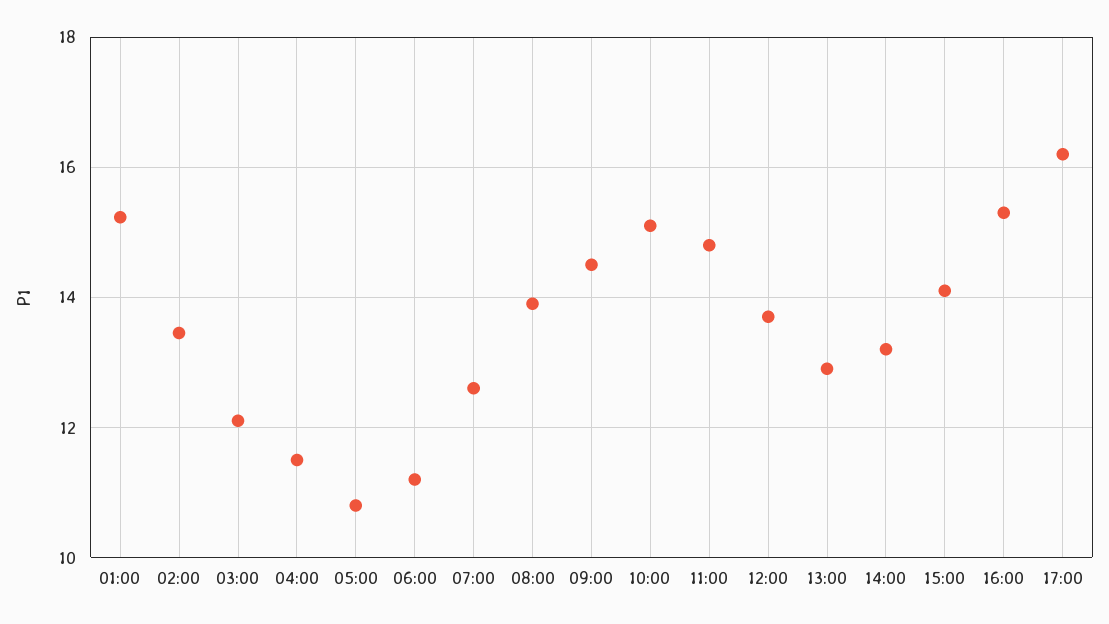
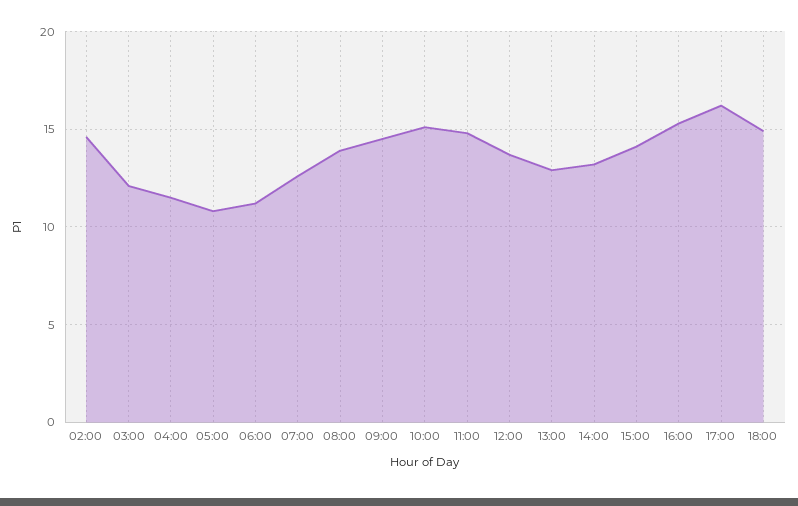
01:00: 15.2 -> none
02:00: 13.4 -> 14.5
18:00: none -> 15

